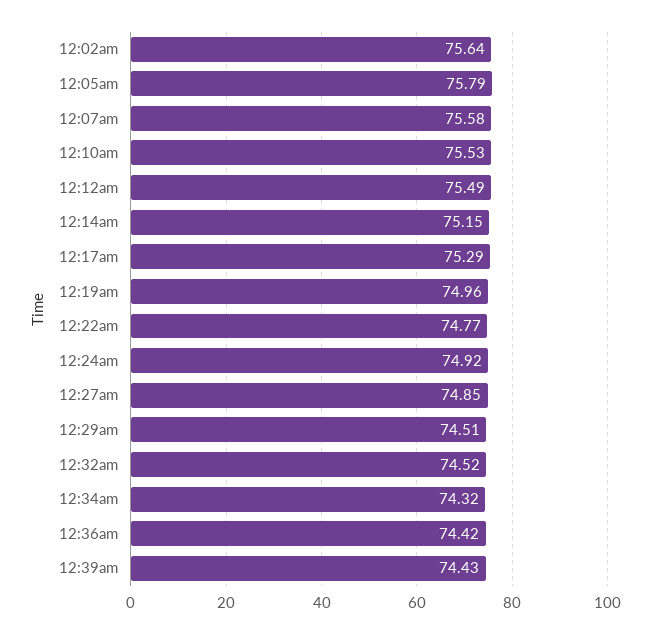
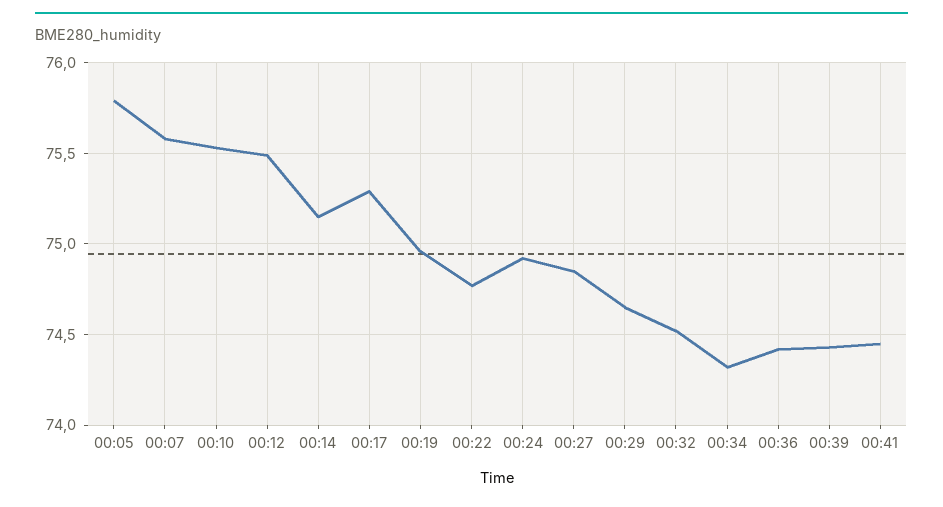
12:02am: 75.64 -> none
12:29am: 74.51 -> 74.65
00:41: none -> 74.45

